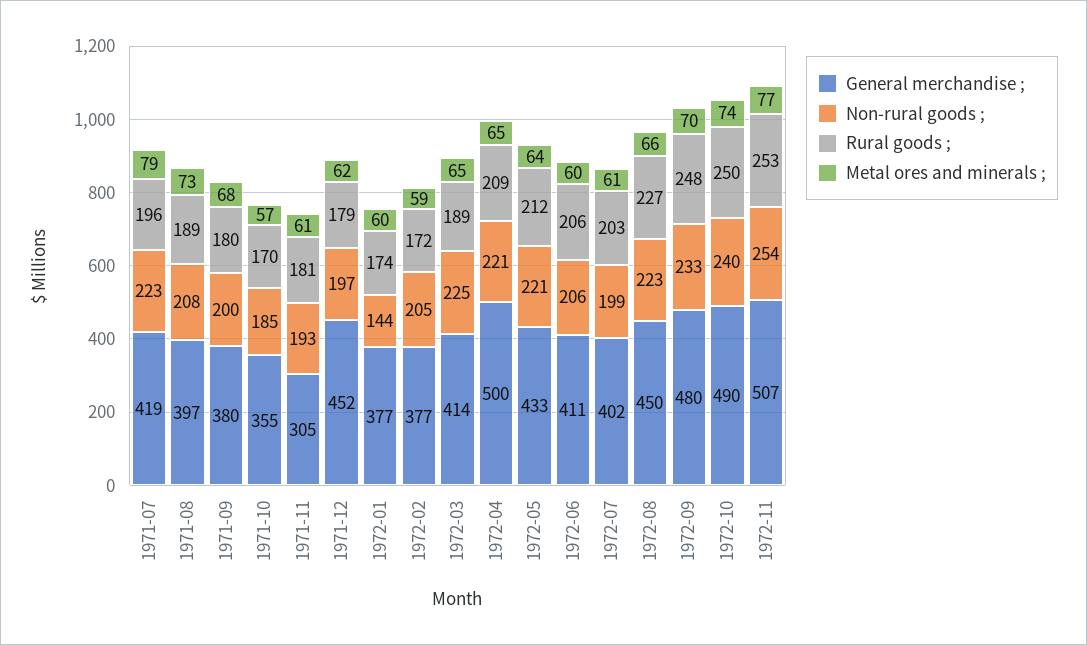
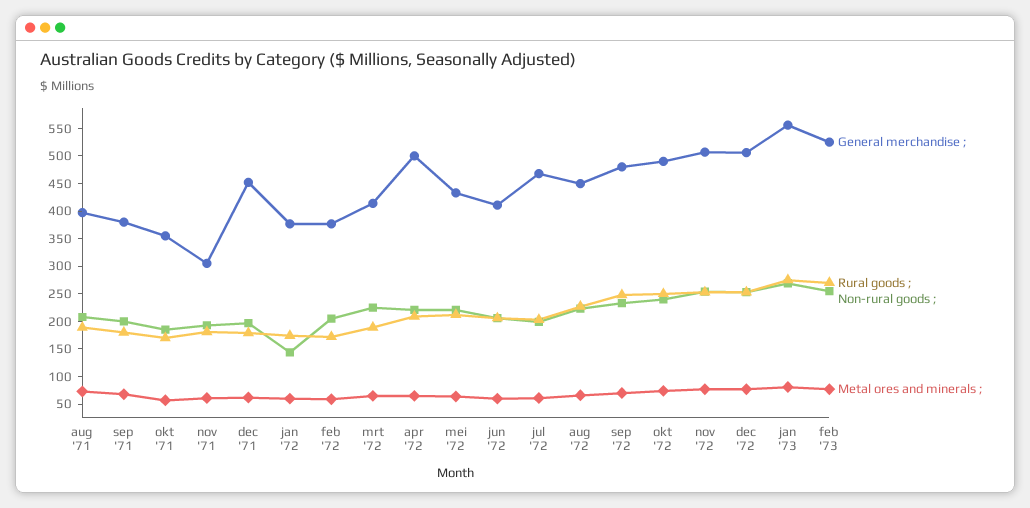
General merchandise ;, 1971-07: 419 -> none
Non-rural goods ;, 1971-07: 223 -> none
Rural goods ;, 1971-07: 196 -> none
Metal ores and minerals ;, 1971-07: 79 -> none
General merchandise ;, 1972-07: 402 -> 475
General merchandise ;, dec '72: none -> 500
Rural goods ;, dec '72: none -> 250
Non-rural goods ;, dec '72: none -> 250
Metal ores and minerals ;, dec '72: none -> 75
General merchandise ;, jan '73: none -> 550
Rural goods ;, jan '73: none -> 275
Non-rural goods ;, jan '73: none -> 275
Metal ores and minerals ;, jan '73: none -> 75
General merchandise ;, feb '73: none -> 525
Rural goods ;, feb '73: none -> 275
Non-rural goods ;, feb '73: none -> 250
Metal ores and minerals ;, feb '73: none -> 75

